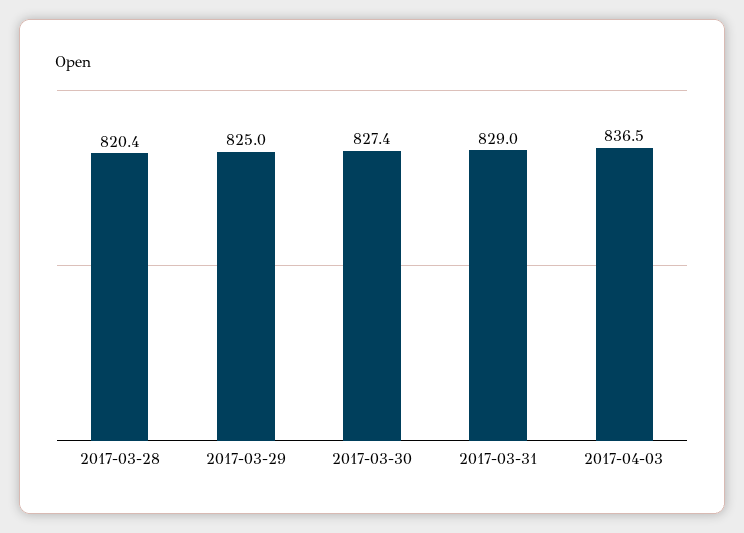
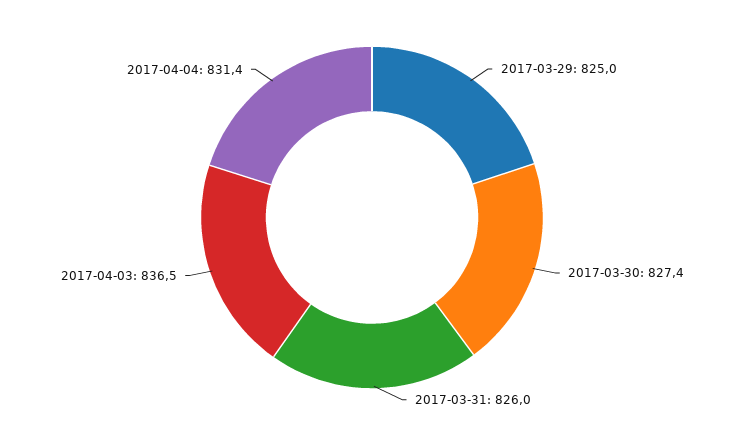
2017-03-28: 820.4 -> none
2017-03-31: 829 -> 826
2017-04-04: none -> 831.4

